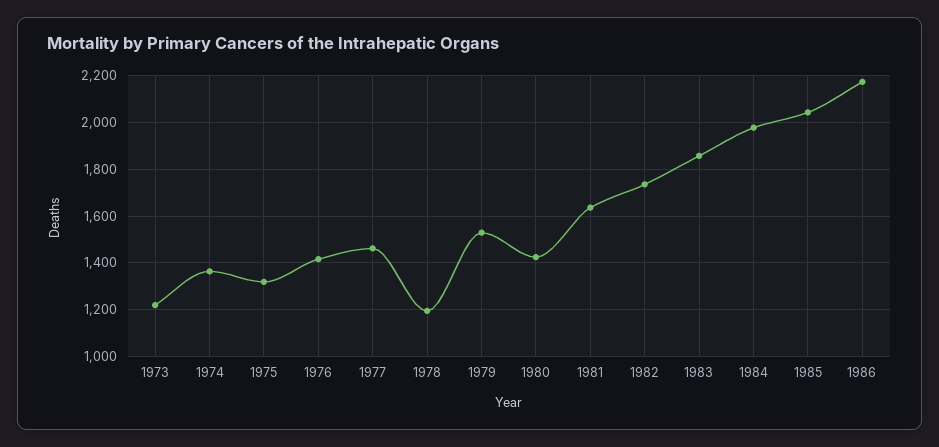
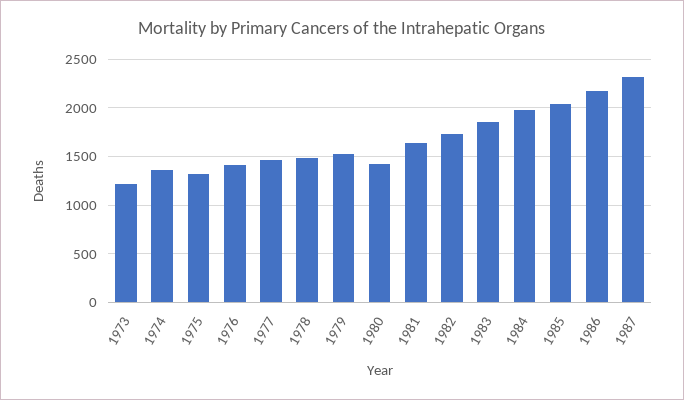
1978: 1200 -> 1500
1987: none -> 2300

